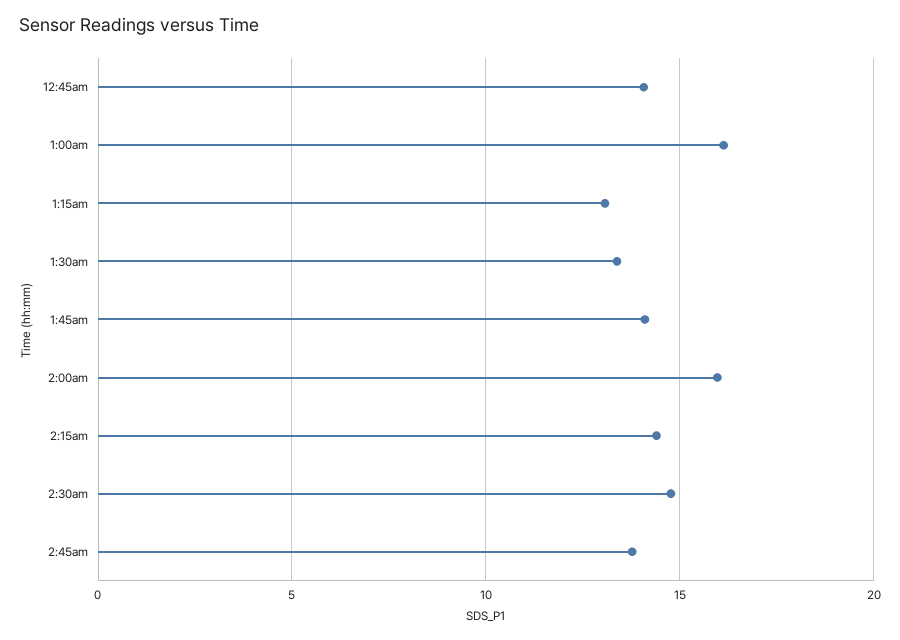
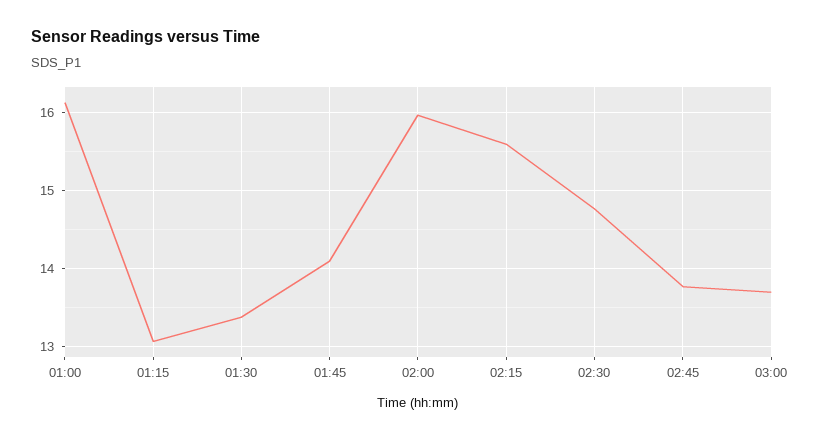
12:45am: 14 -> none
2:15am: 14.5 -> 15.6
03:00: none -> 13.7

